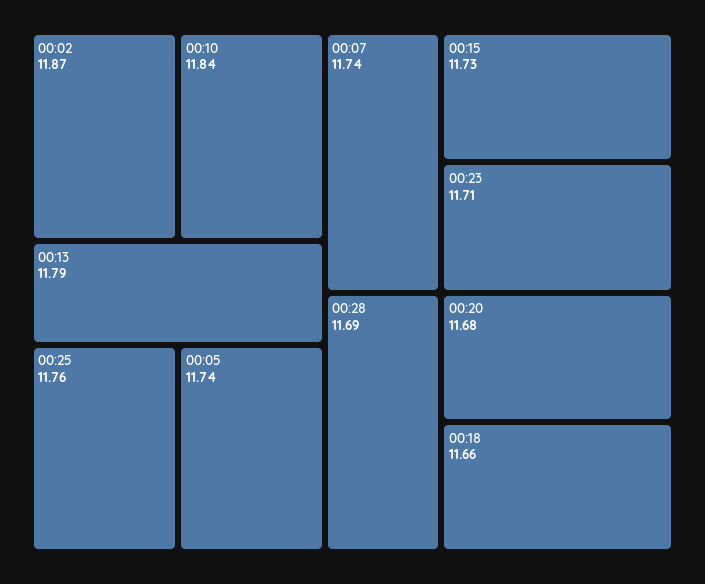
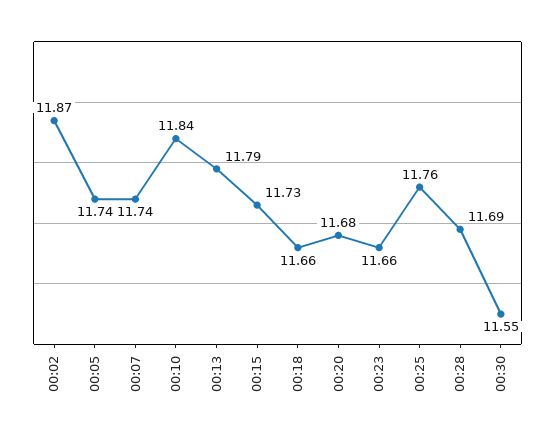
00:23: 11.71 -> 11.66
00:30: none -> 11.55

